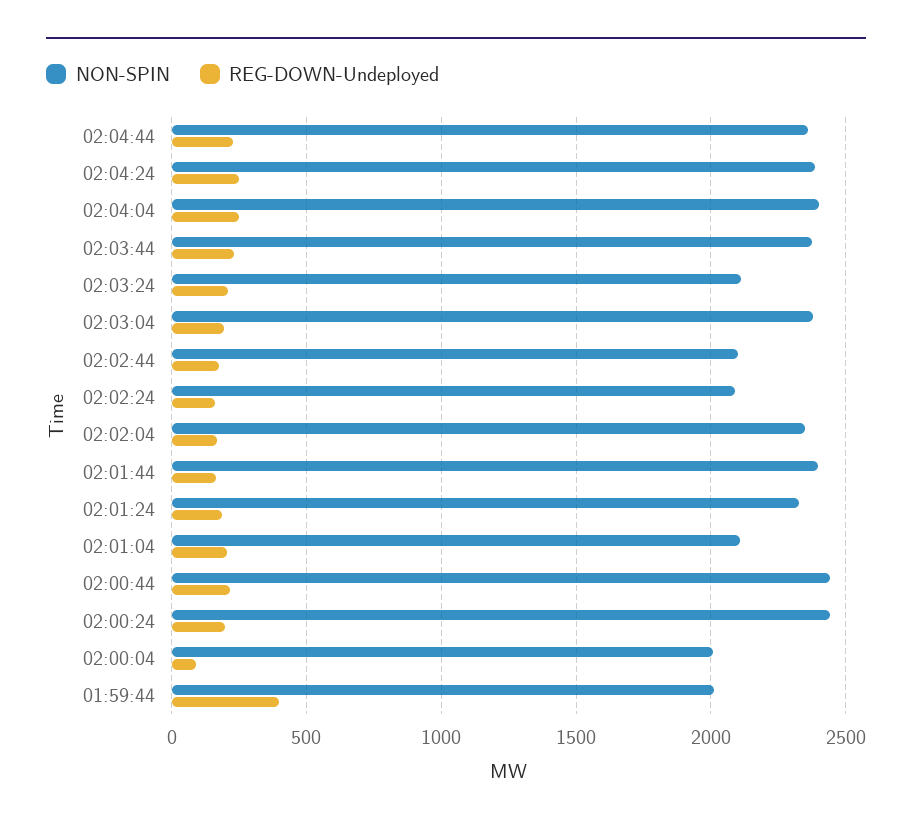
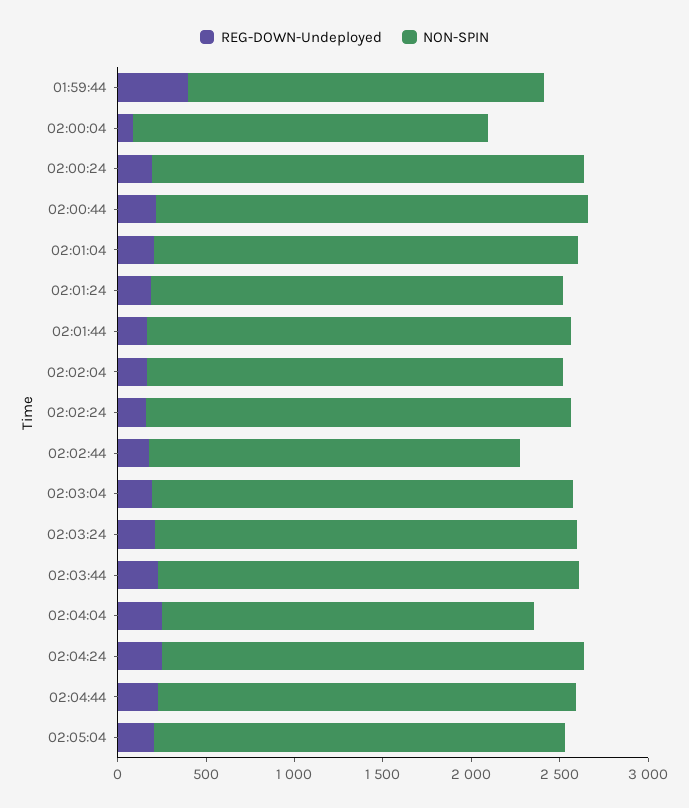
NON-SPIN, 02:04:04: 2400 -> 2100
NON-SPIN, 02:03:24: 2100 -> 2400
NON-SPIN, 02:02:24: 2100 -> 2400
NON-SPIN, 02:01:04: 2100 -> 2400
REG-DOWN-Undeployed, 02:05:04: none -> 200
NON-SPIN, 02:05:04: none -> 2300

